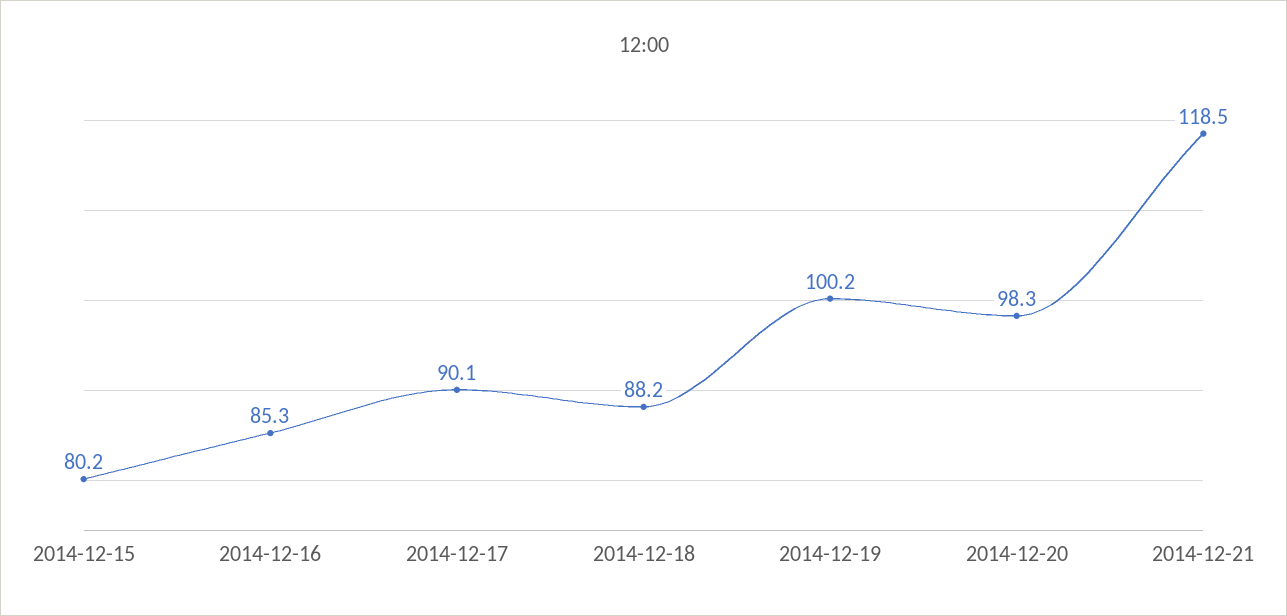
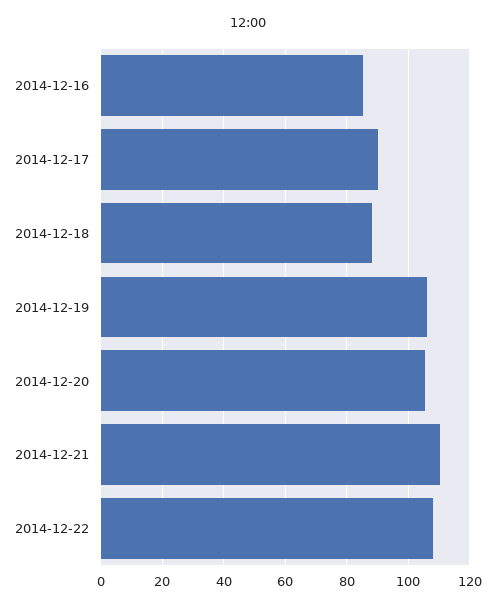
2014-12-15: 80.2 -> none
2014-12-19: 100.2 -> 106
2014-12-20: 98.3 -> 106
2014-12-21: 118.5 -> 110
2014-12-22: none -> 108

